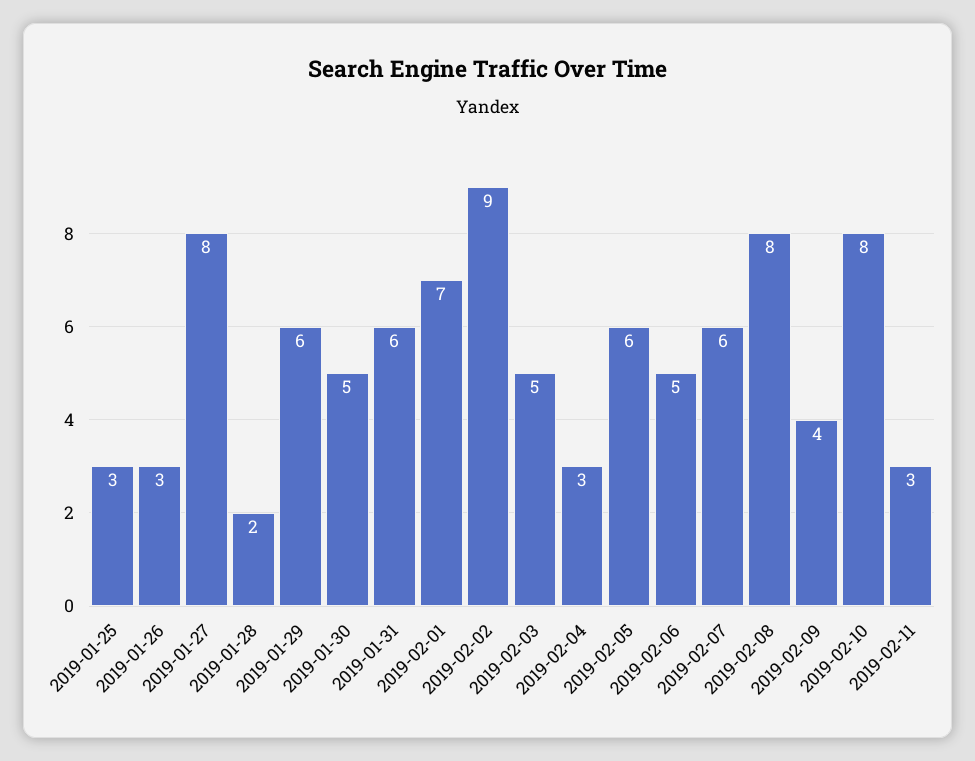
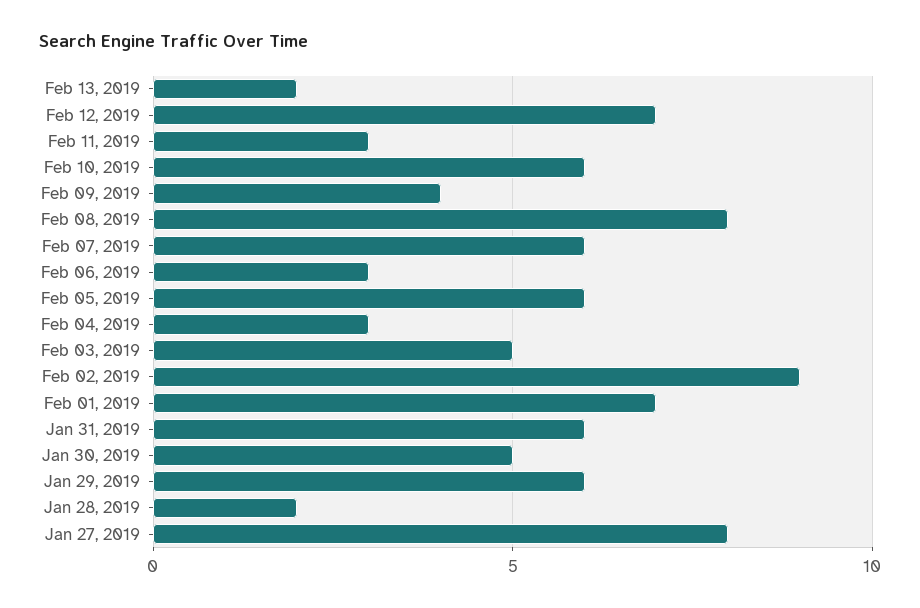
2019-01-25: 3 -> none
2019-01-26: 3 -> none
2019-02-06: 5 -> 3
2019-02-10: 8 -> 6
Feb 13, 2019: none -> 2
Feb 12, 2019: none -> 7

